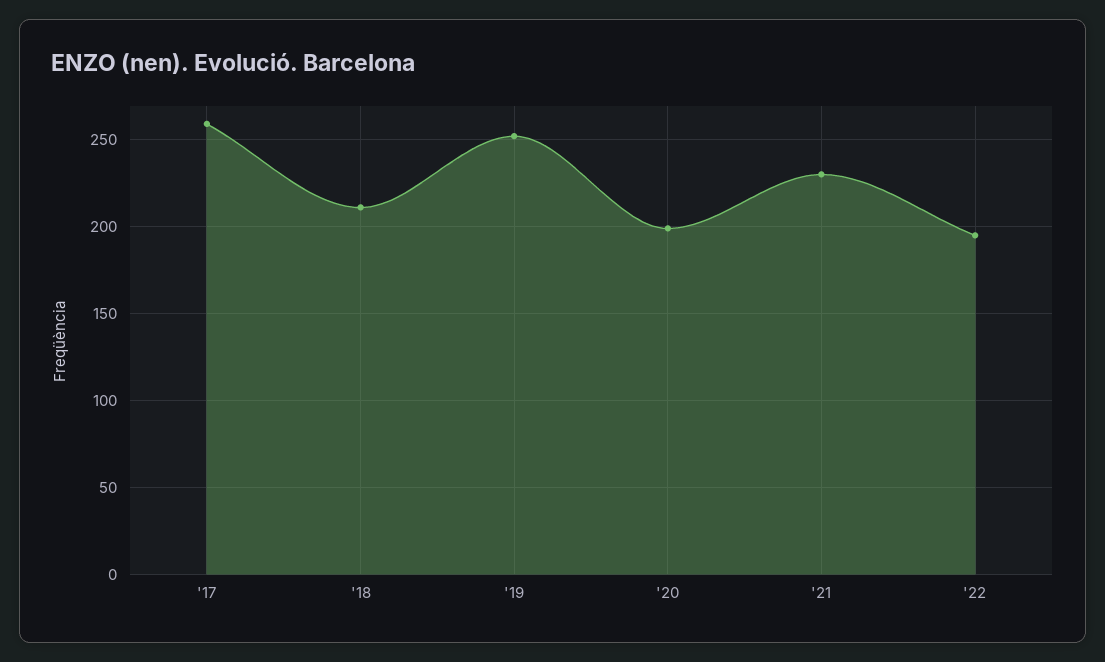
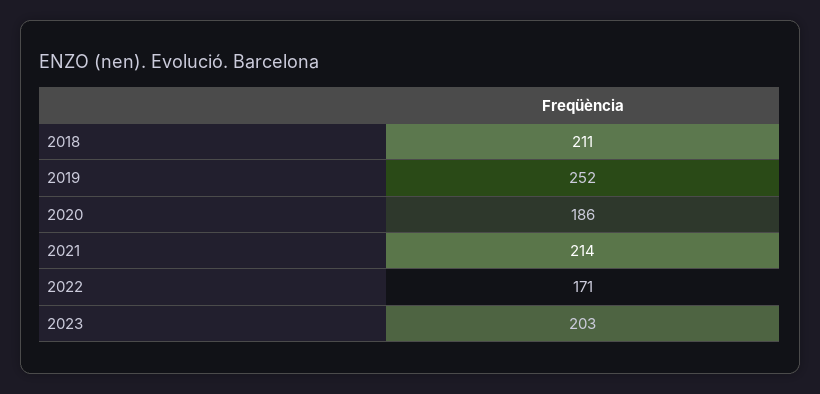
'17: 260 -> none
'20: 200 -> 186
'21: 230 -> 214
'22: 195 -> 171
2023: none -> 203

